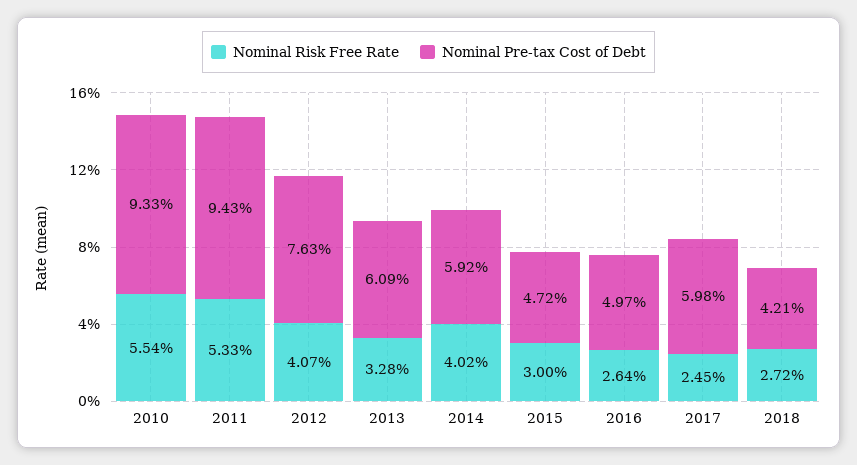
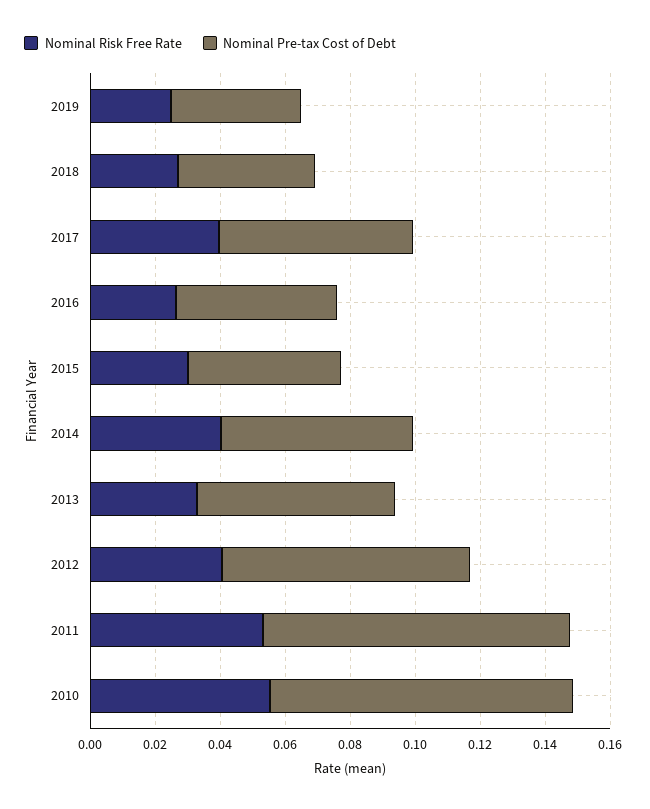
Nominal Risk Free Rate, 2017: 0.0245 -> 0.04
Nominal Risk Free Rate, 2019: none -> 0.025
Nominal Pre-tax Cost of Debt, 2019: none -> 0.04

